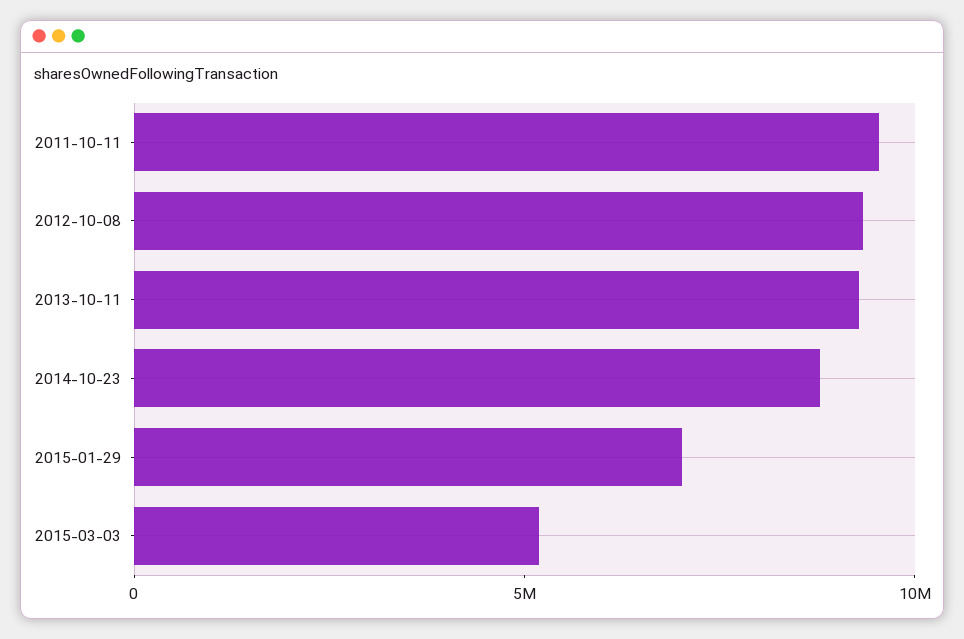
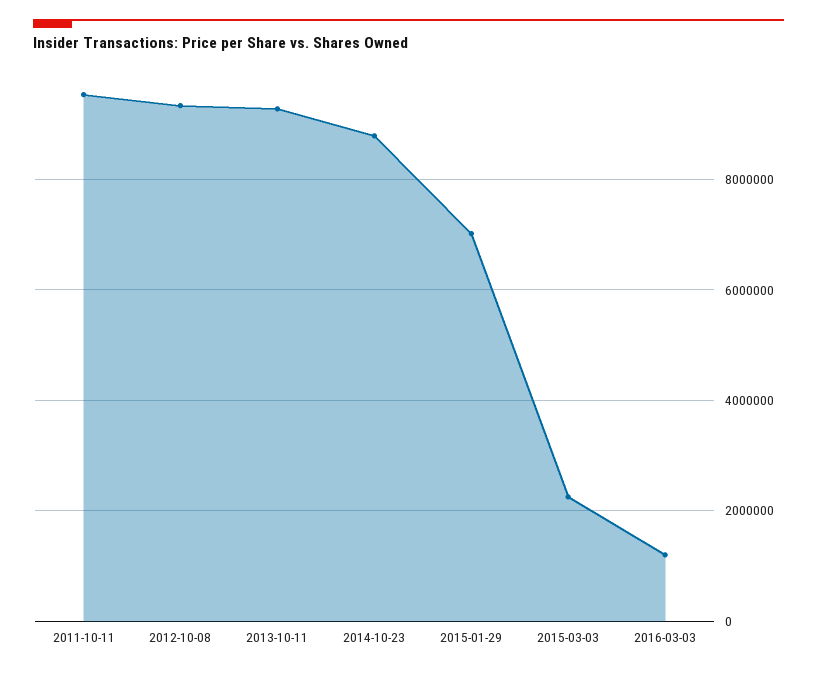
2015-03-03: 5000000 -> 2200000
2016-03-03: none -> 1200000

